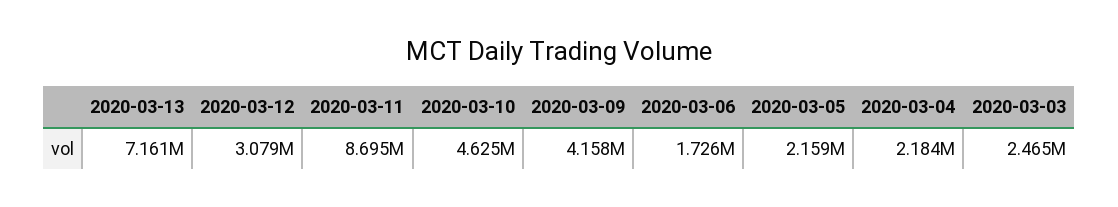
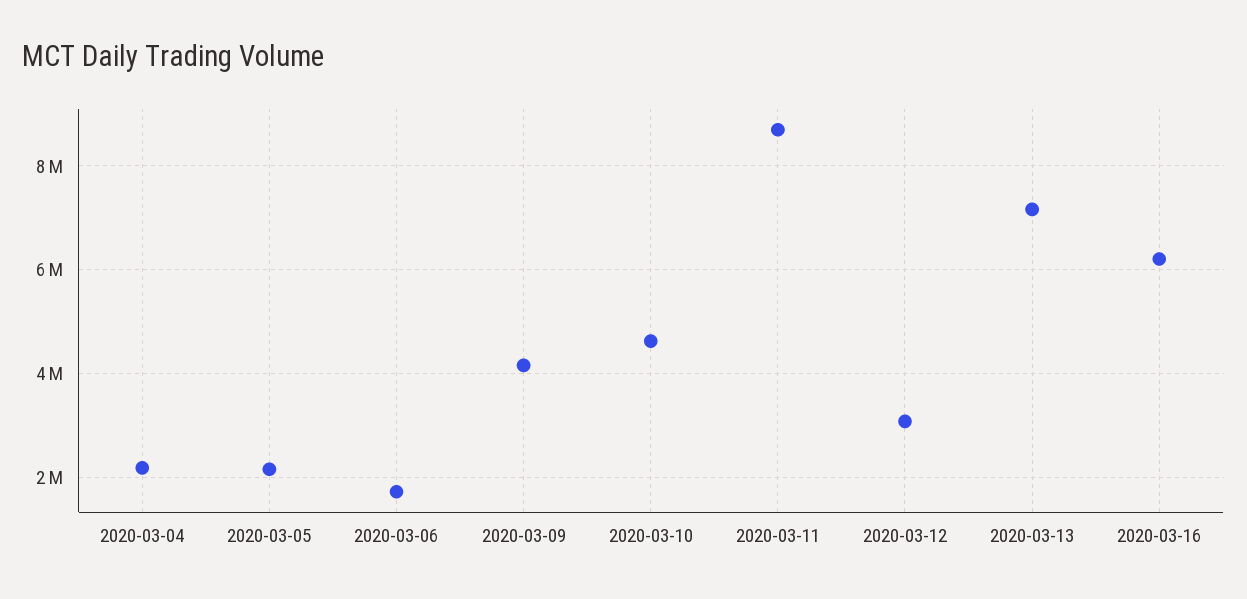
2020-03-03: 2465000 -> none
2020-03-16: none -> 6200000

